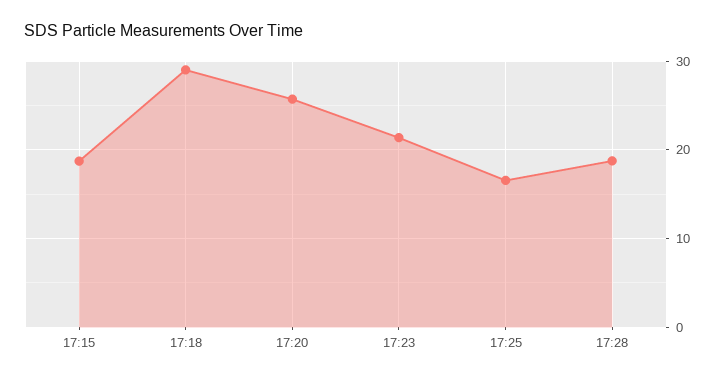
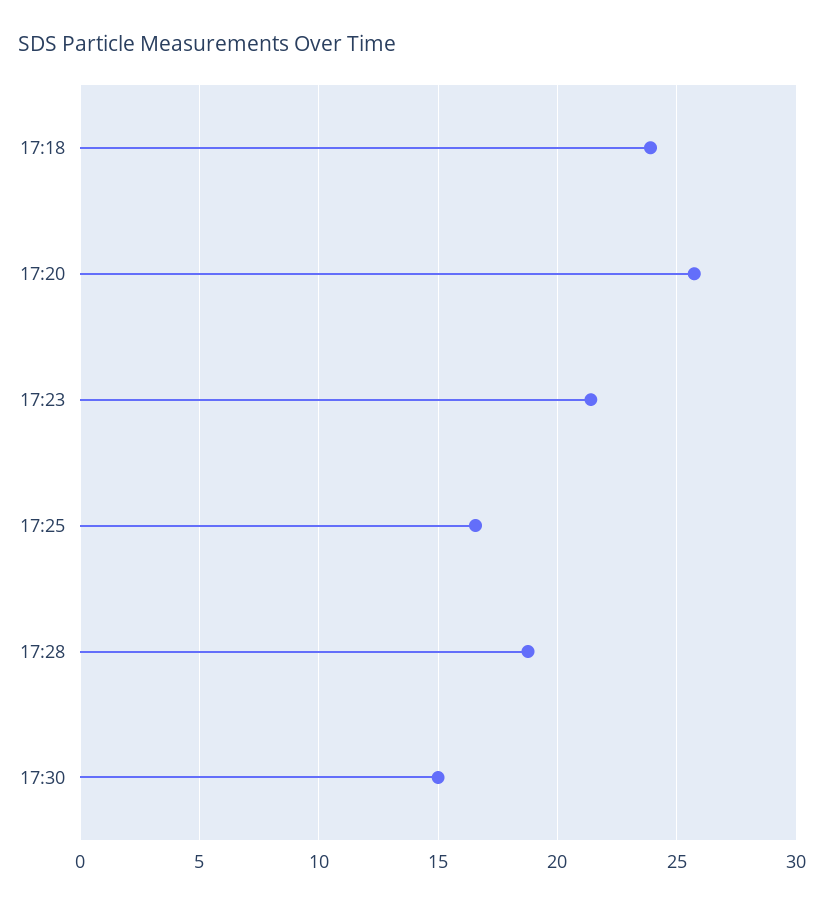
17:15: 19 -> none
17:18: 29 -> 24
17:30: none -> 15

